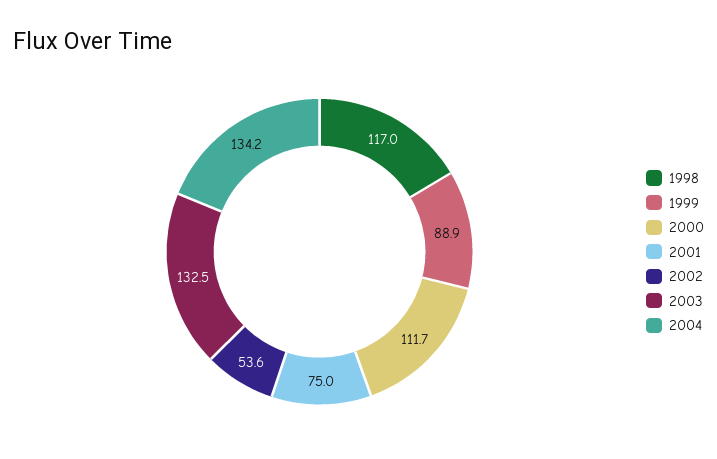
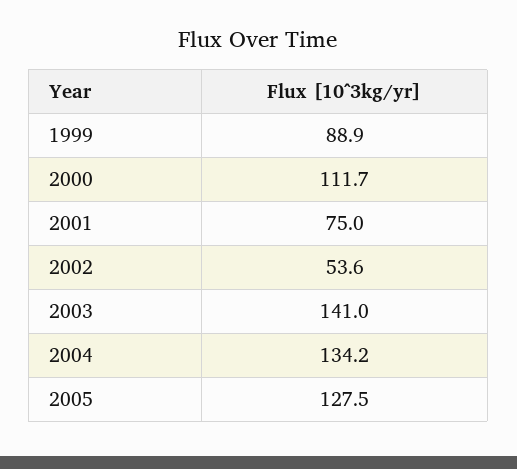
1998: 117 -> none
2003: 132.5 -> 141
2005: none -> 127.5

